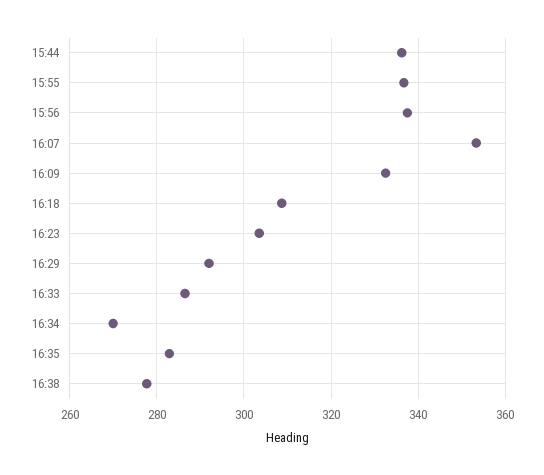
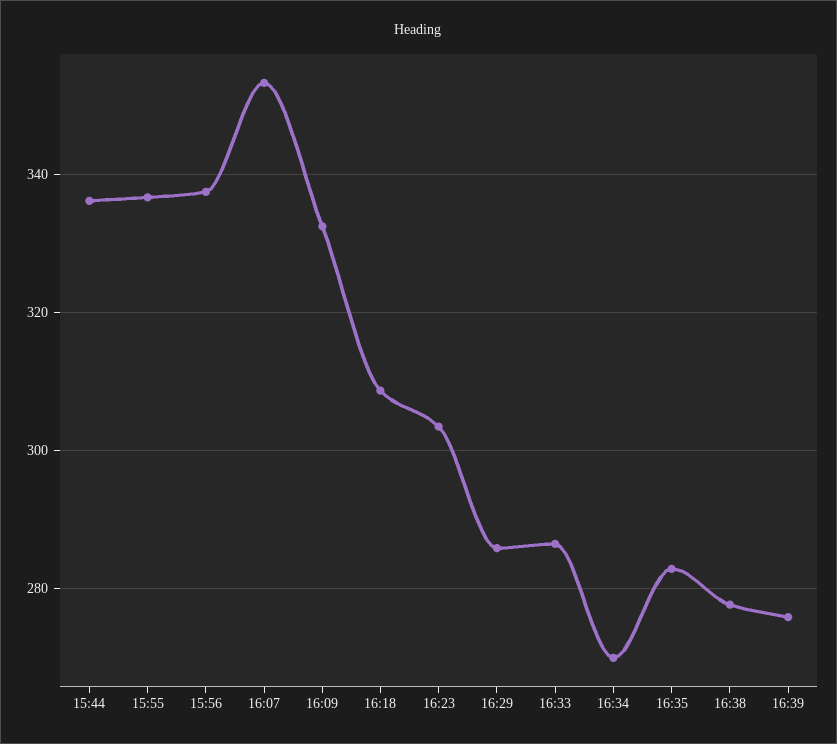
16:29: 292 -> 286
16:39: none -> 276

